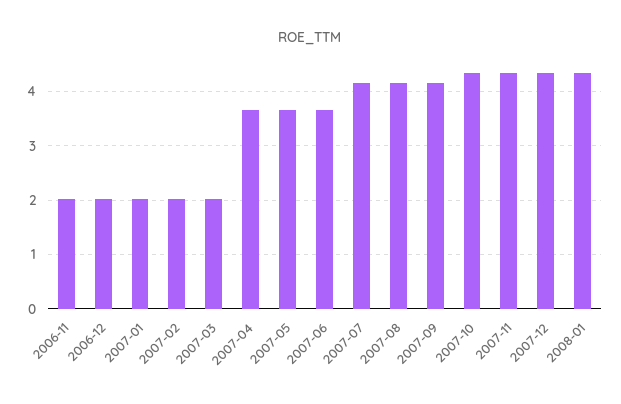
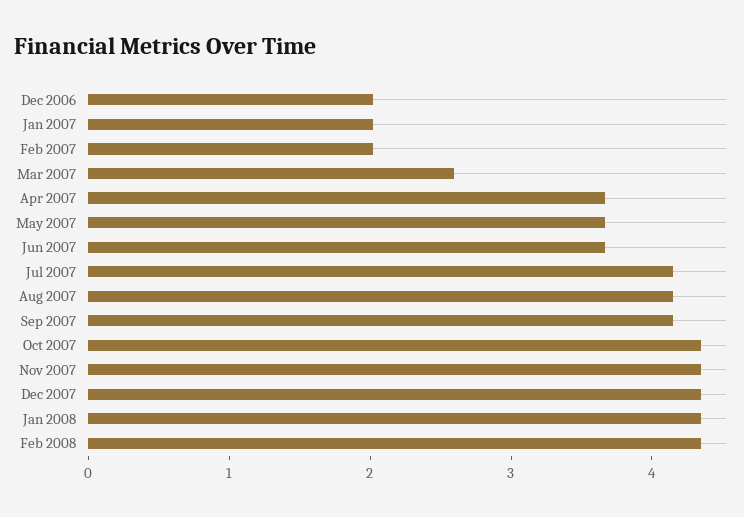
2006-11: 2 -> none
2007-03: 2 -> 2.6
Feb 2008: none -> 4.4

